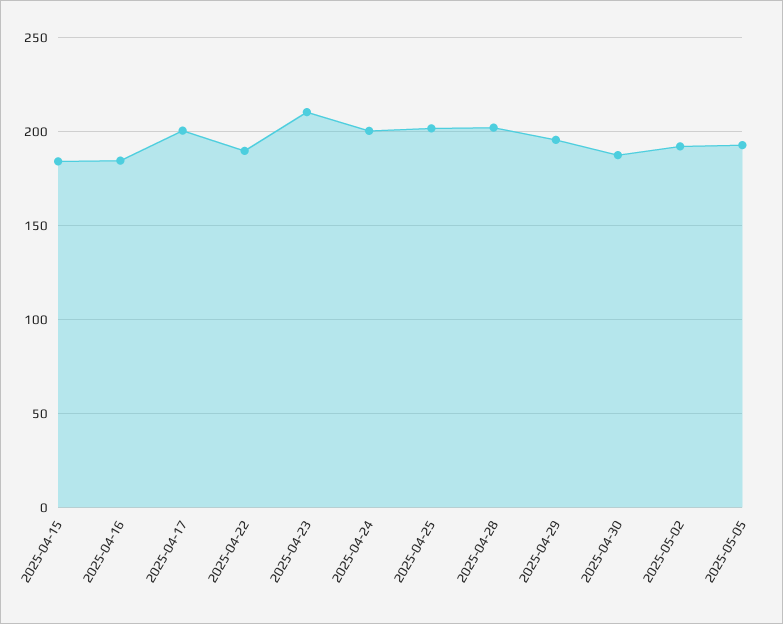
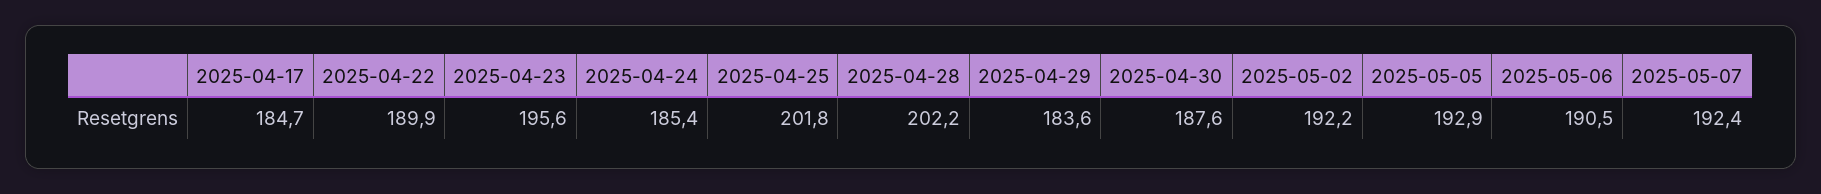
2025-04-15: 185 -> none
2025-04-16: 185 -> none
2025-04-17: 200 -> 184.7
2025-04-23: 210 -> 195.6
2025-04-24: 200 -> 185.4
2025-04-29: 195 -> 183.6
2025-05-06: none -> 190.5
2025-05-07: none -> 192.4

